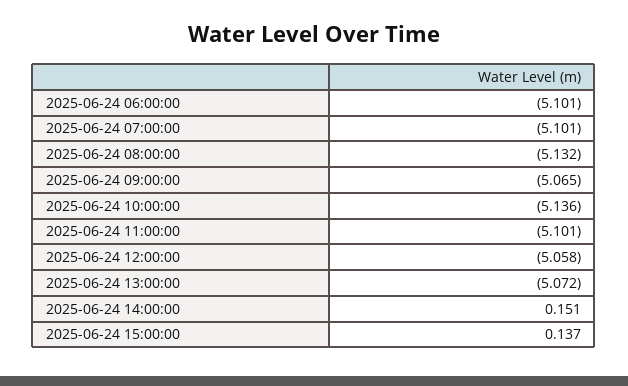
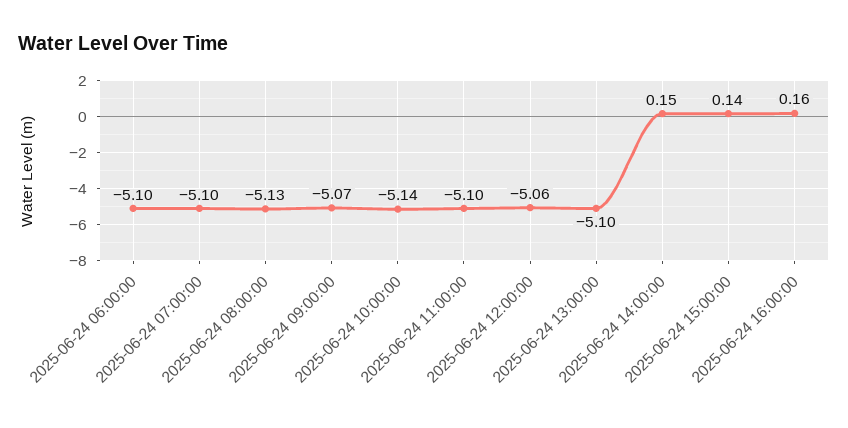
2025-06-24 13:00:00: -5.072 -> -5.1
2025-06-24 16:00:00: none -> 0.16

